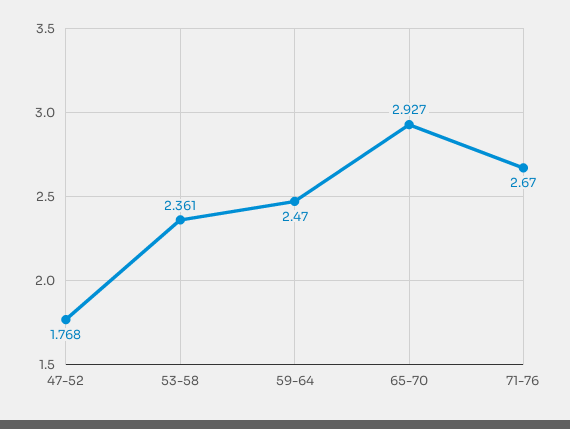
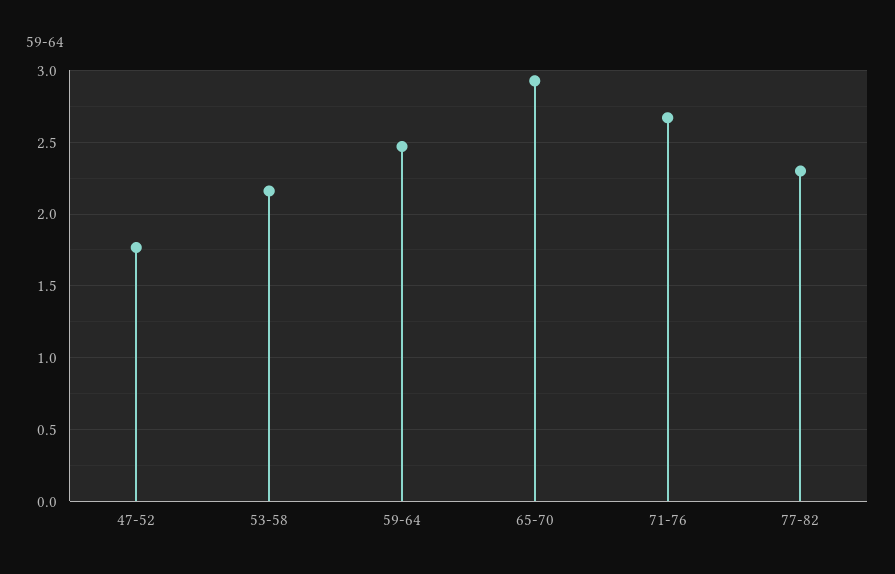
53-58: 2.361 -> 2.15
77-82: none -> 2.3

